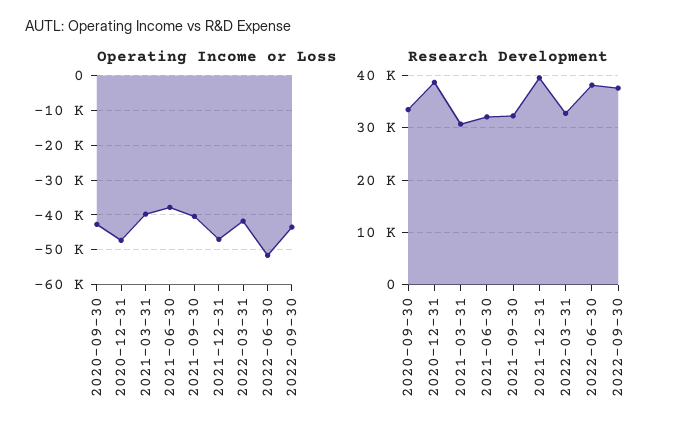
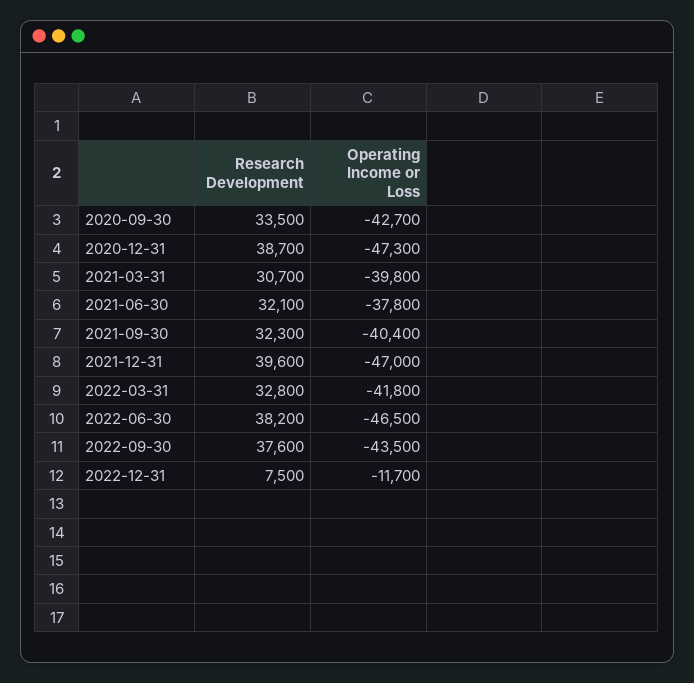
Operating Income or Loss, 2022-06-30: -52000 -> -46500
Research Development, 2022-12-31: none -> 7500
Operating Income or Loss, 2022-12-31: none -> -11700

